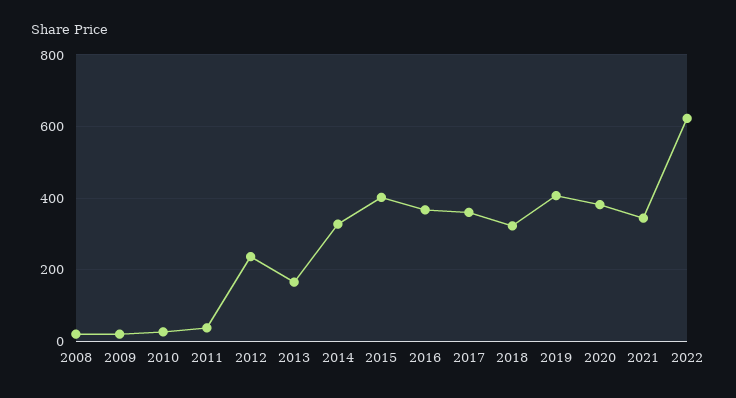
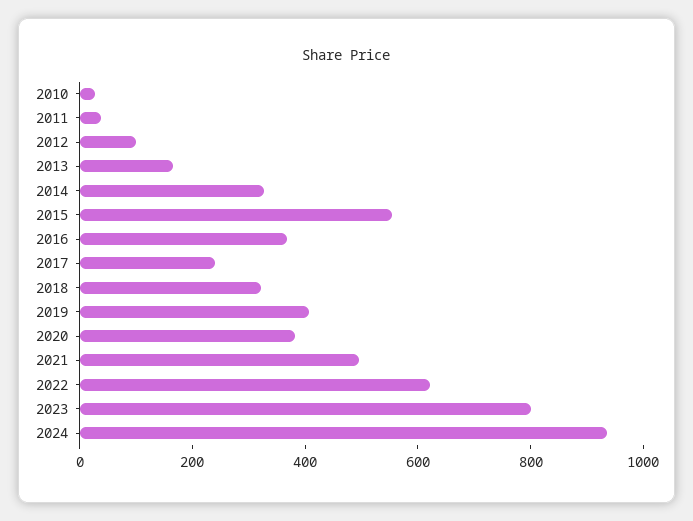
2008: 20 -> none
2009: 20 -> none
2012: 240 -> 100
2015: 400 -> 550
2017: 360 -> 250
2021: 340 -> 500
2023: none -> 800
2024: none -> 950

